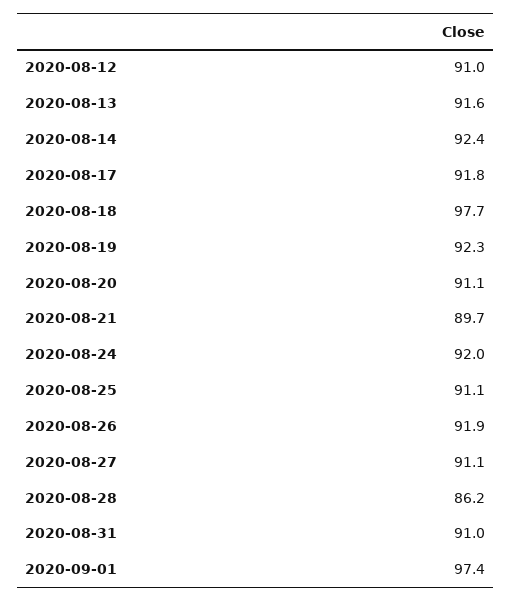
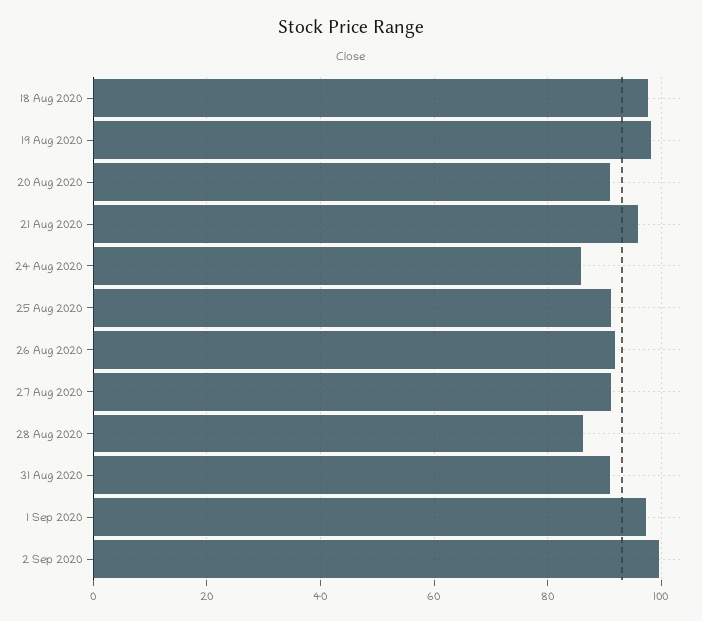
2020-08-12: 91 -> none
2020-08-13: 91.6 -> none
2020-08-14: 92.4 -> none
2020-08-17: 91.8 -> none
2020-08-19: 92.3 -> 98
2020-08-21: 89.7 -> 96
2020-08-24: 92 -> 86
2 Sep 2020: none -> 100

